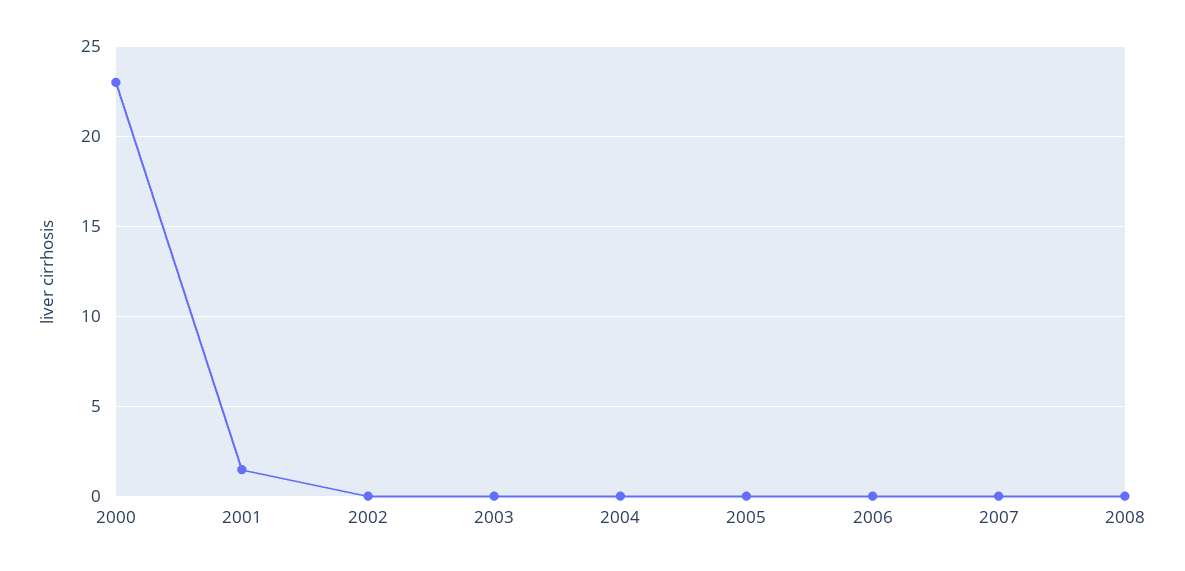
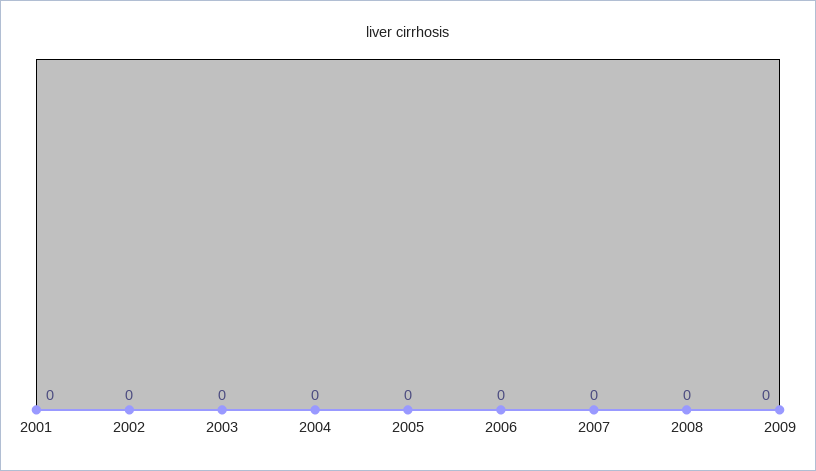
2000: 23 -> none
2001: 1.5 -> 0
2009: none -> 0

